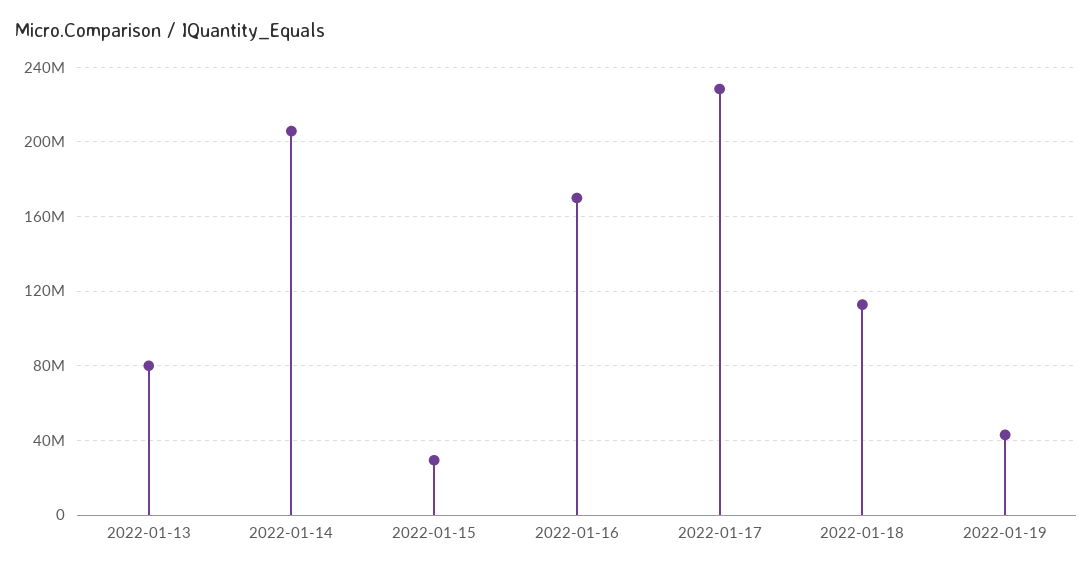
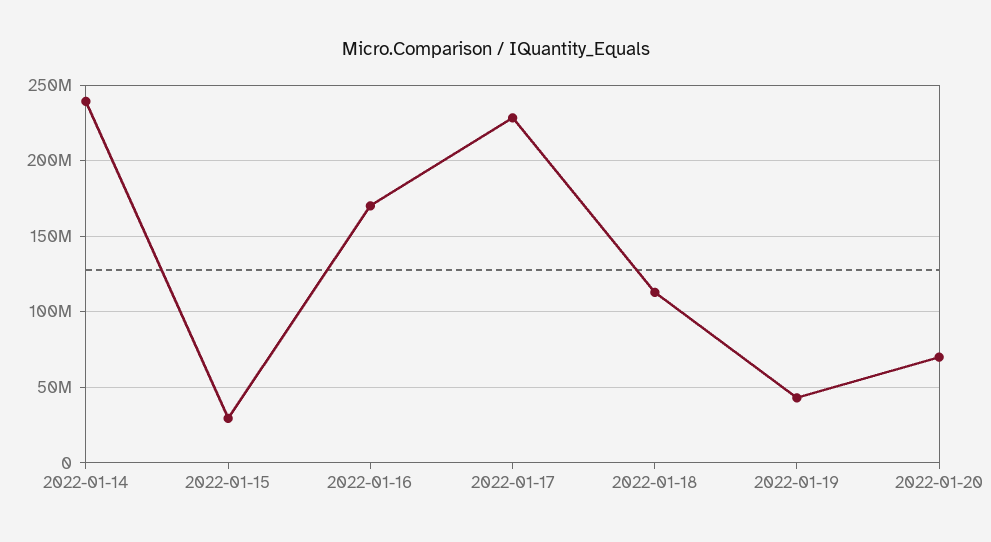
2022-01-13: 80000000 -> none
2022-01-14: 205000000 -> 240000000
2022-01-20: none -> 70000000

